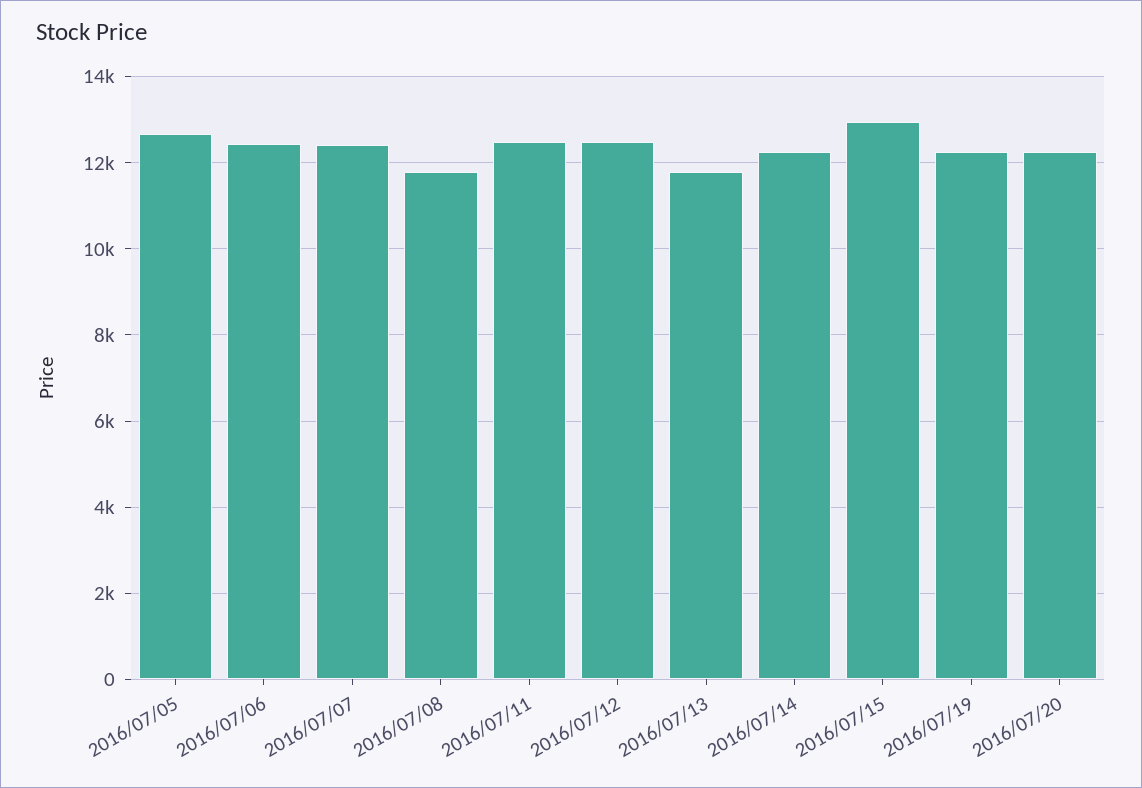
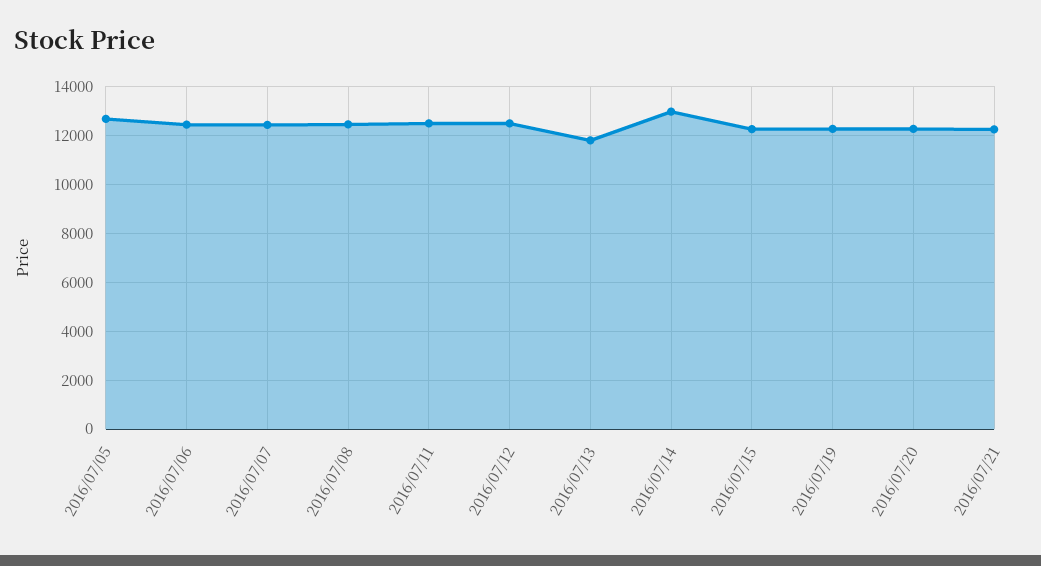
2016/07/08: 11800 -> 12500
2016/07/14: 12200 -> 13000
2016/07/15: 13000 -> 12250
2016/07/21: none -> 12250

